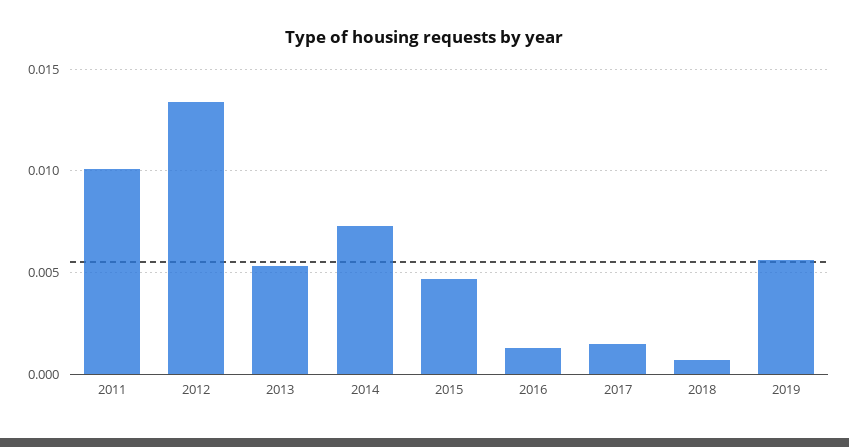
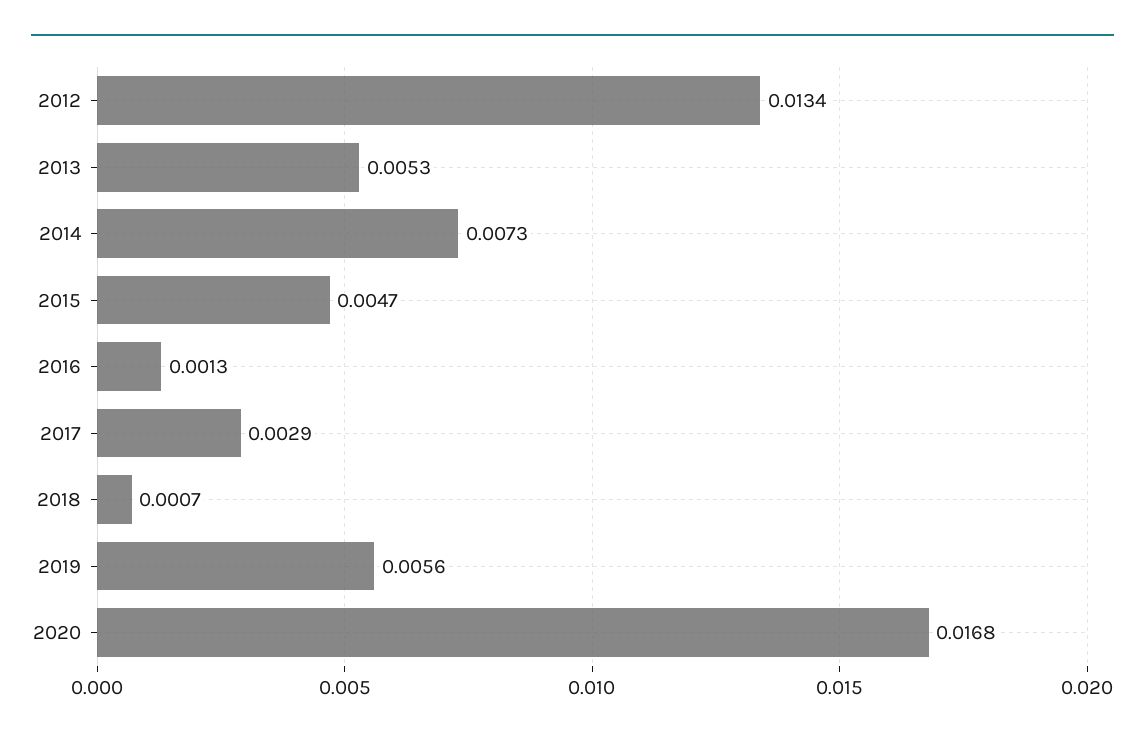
2011: 0.01 -> none
2017: 0.0015 -> 0.0029
2020: none -> 0.0168

